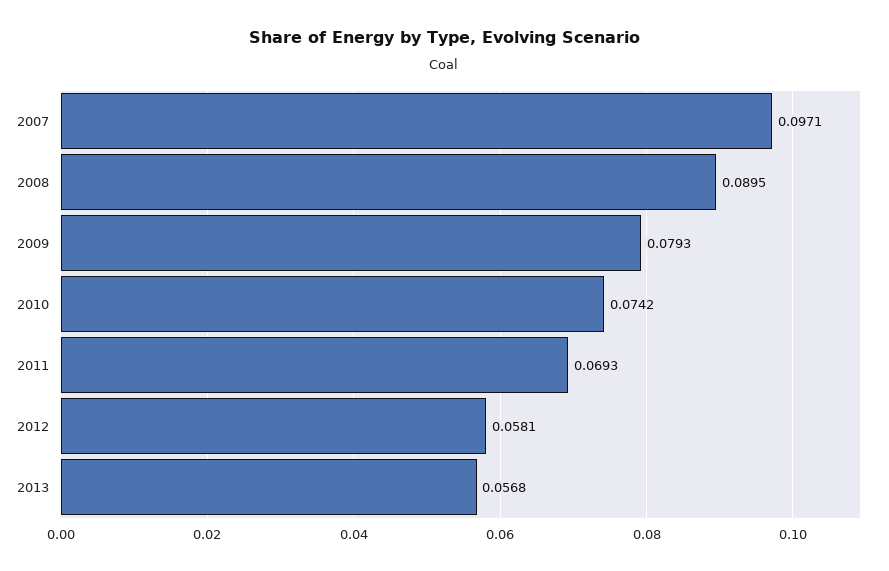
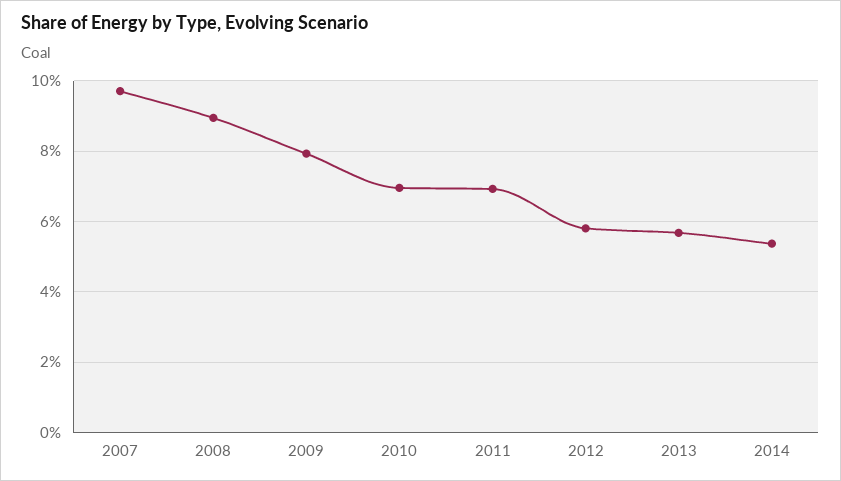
2010: 0.0742 -> 0.07
2014: none -> 0.054

